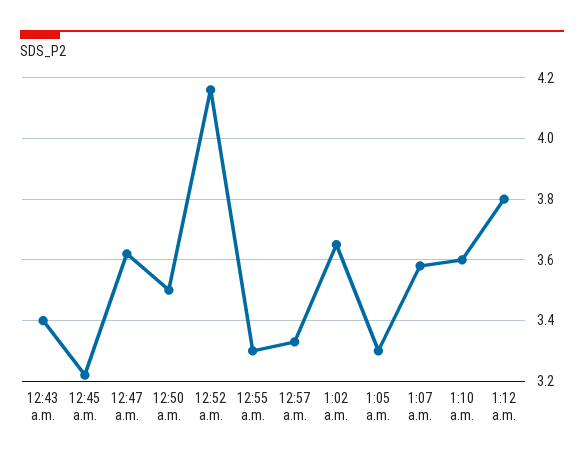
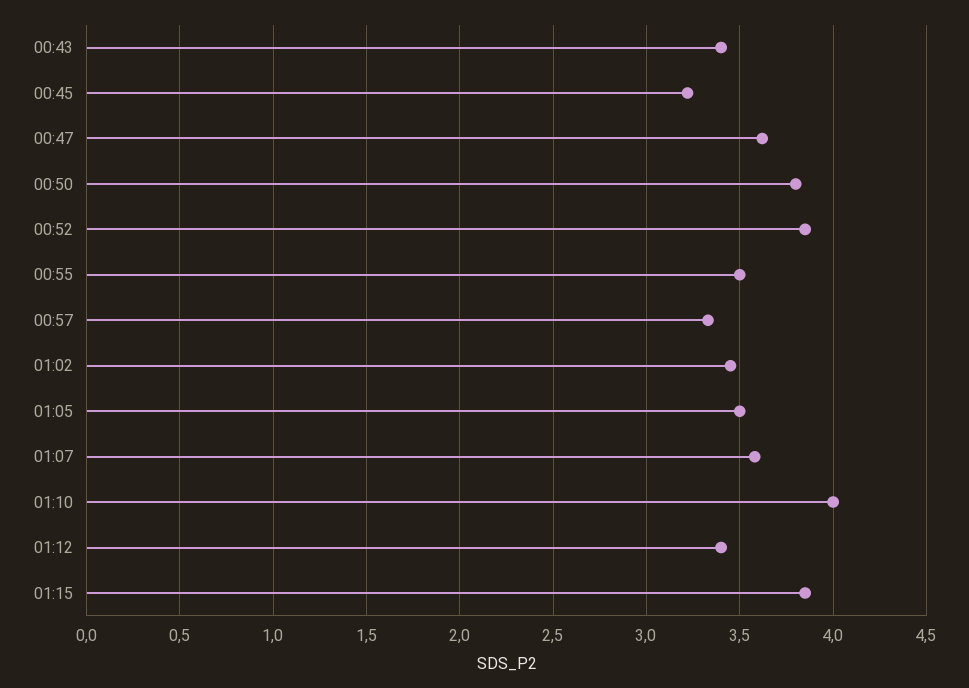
12:50 a.m.: 3.5 -> 3.8
12:52 a.m.: 4.15 -> 3.85
12:55 a.m.: 3.3 -> 3.5
1:02 a.m.: 3.65 -> 3.45
1:05 a.m.: 3.3 -> 3.5
1:10 a.m.: 3.6 -> 4
1:12 a.m.: 3.8 -> 3.4
01:15: none -> 3.85

